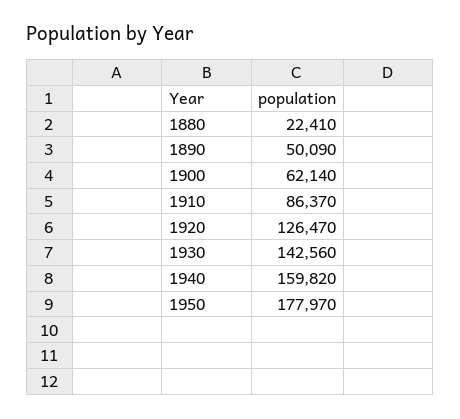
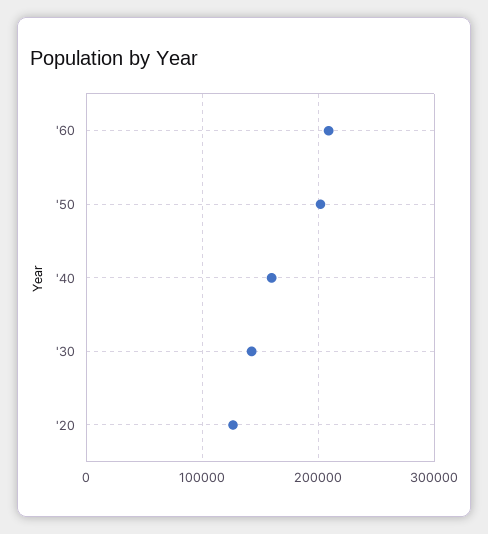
1880: 22410 -> none
1890: 50090 -> none
1900: 62140 -> none
1910: 86370 -> none
1950: 177970 -> 200000
'60: none -> 210000

